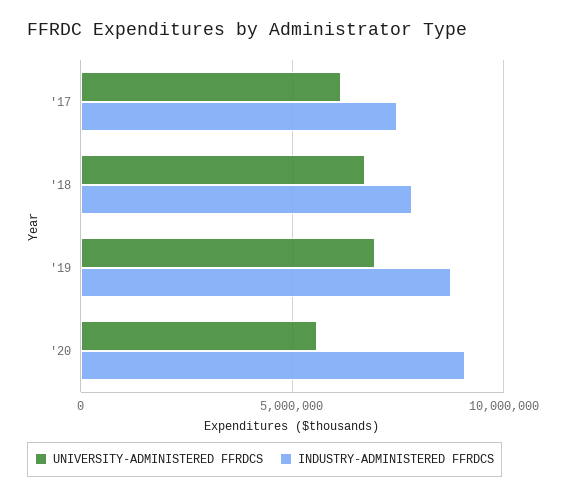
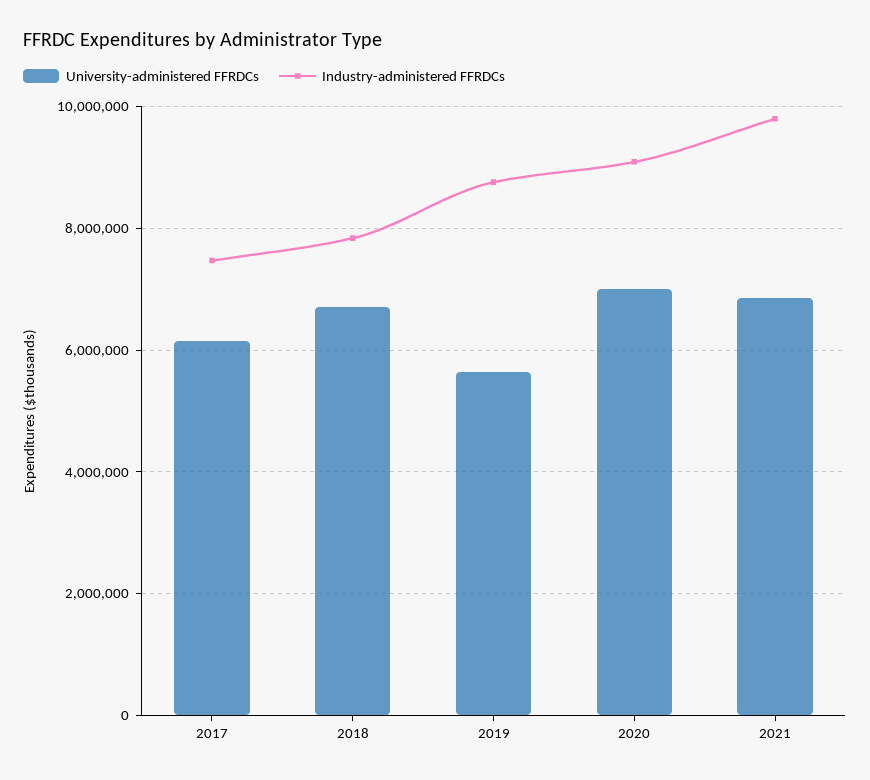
UNIVERSITY-ADMINISTERED FFRDCS, '19: 7000000 -> 5600000
UNIVERSITY-ADMINISTERED FFRDCS, '20: 5500000 -> 7000000
UNIVERSITY-ADMINISTERED FFRDCS, 2021: none -> 6800000
INDUSTRY-ADMINISTERED FFRDCS, 2021: none -> 9800000

